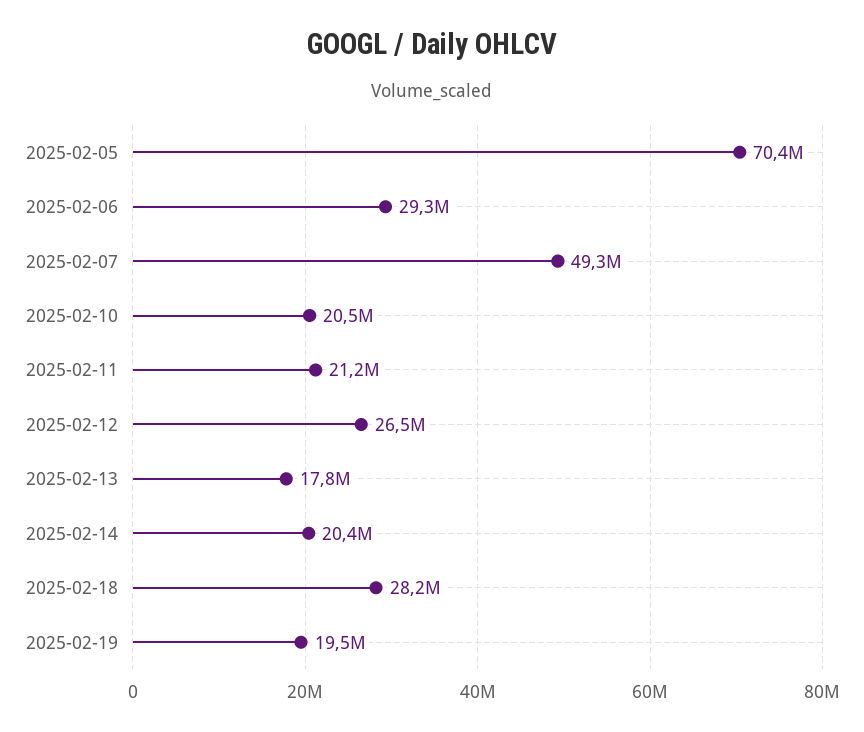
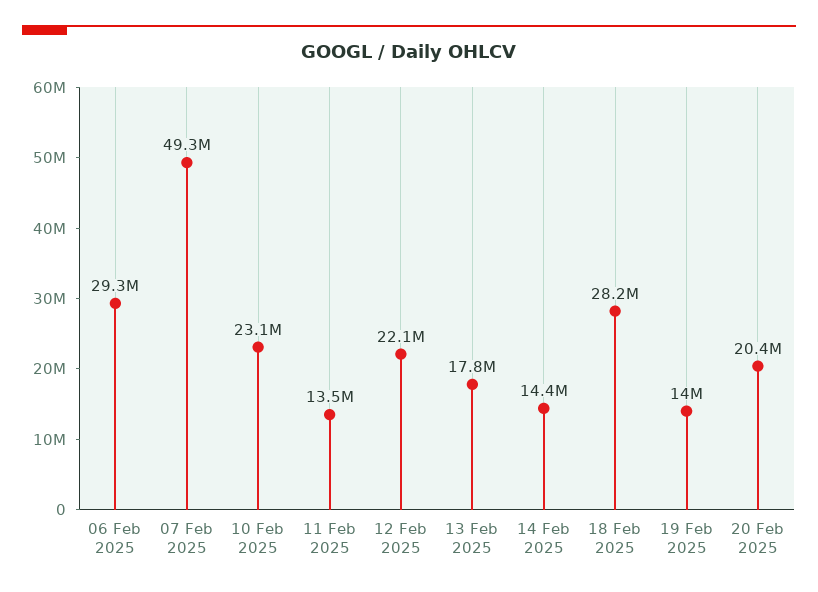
2025-02-05: 70400000 -> none
2025-02-10: 20500000 -> 23100000
2025-02-11: 21200000 -> 13500000
2025-02-12: 26500000 -> 22100000
2025-02-14: 20400000 -> 14400000
2025-02-19: 19500000 -> 14000000
20 Feb 2025: none -> 20400000

